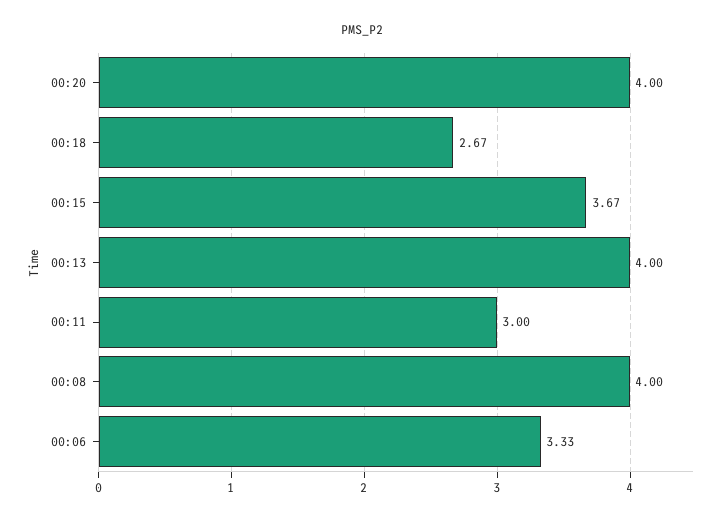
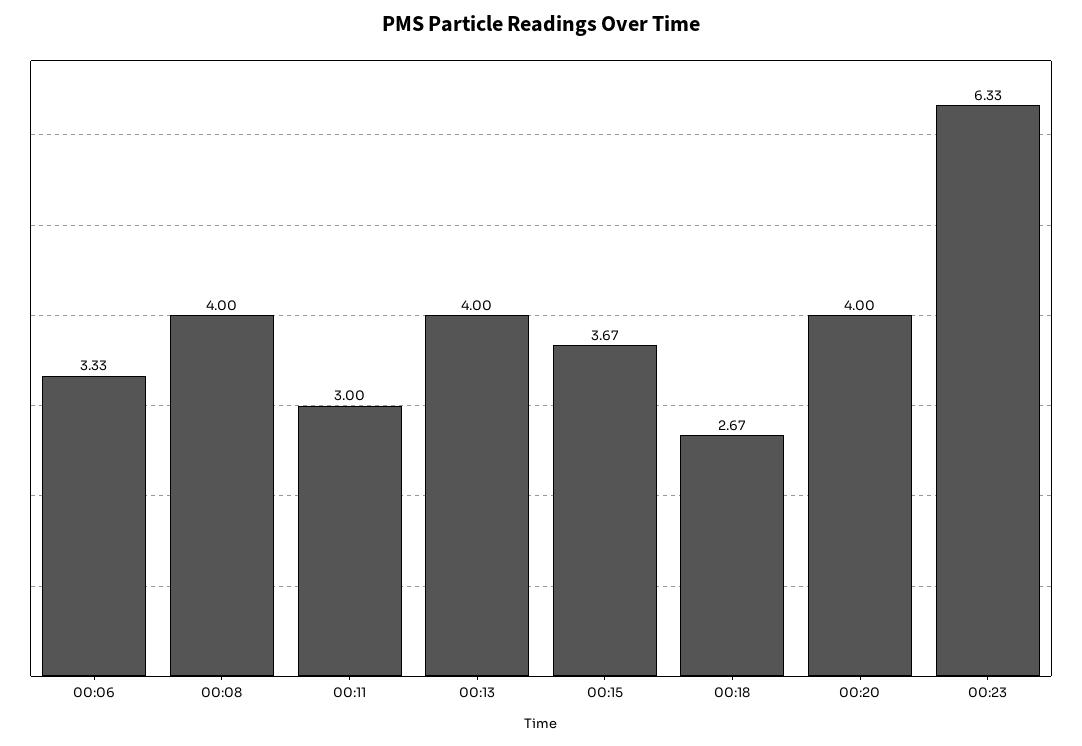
00:23: none -> 6.33

